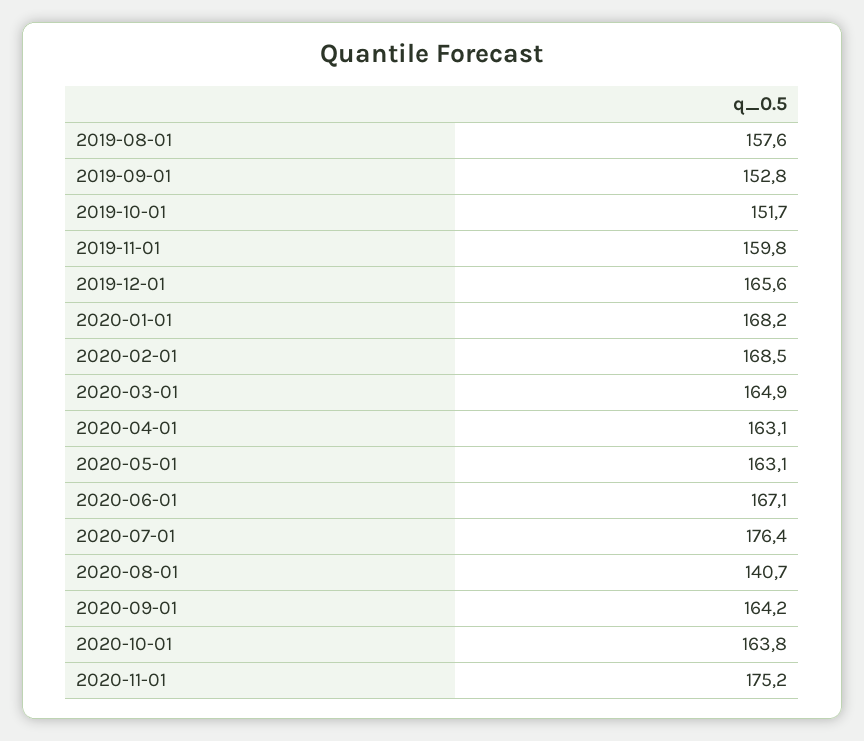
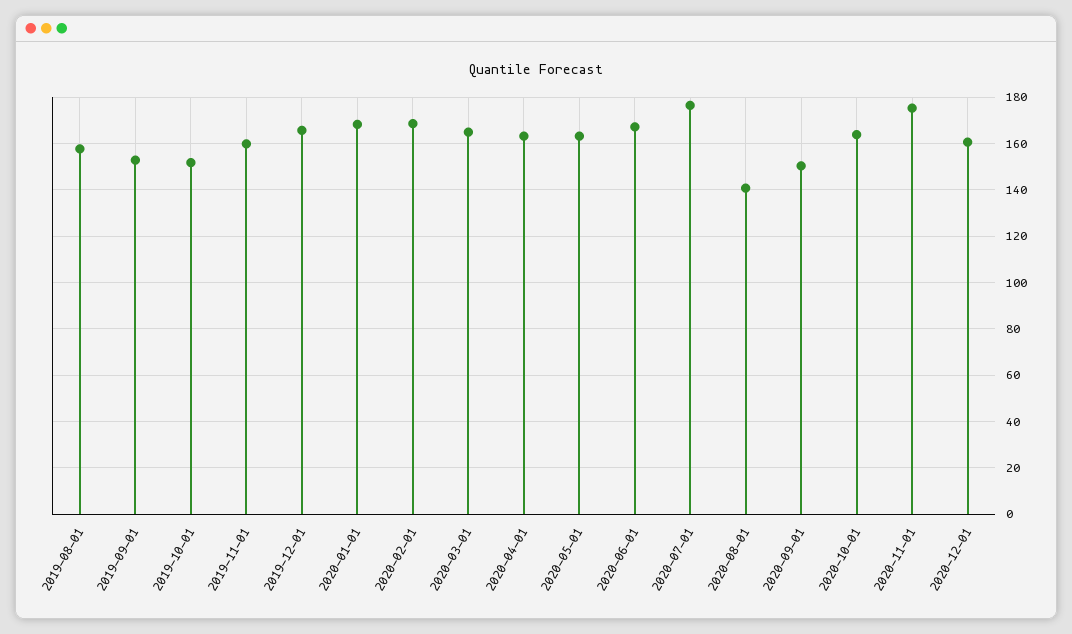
2020-09-01: 164.2 -> 150
2020-12-01: none -> 160

